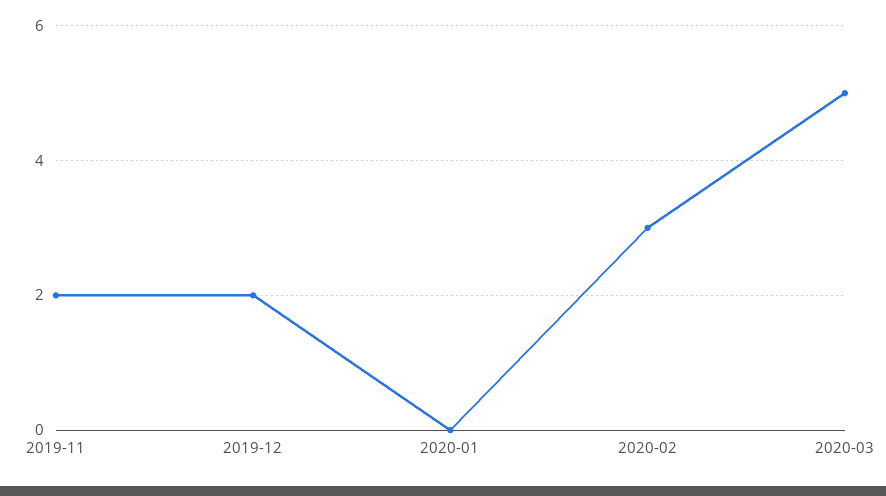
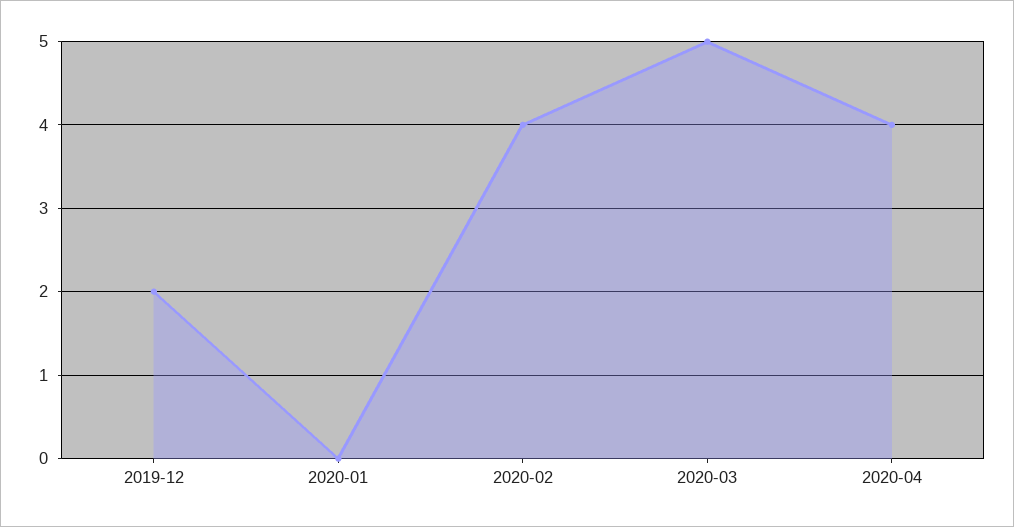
2019-11: 2 -> none
2020-02: 3 -> 4
2020-04: none -> 4

